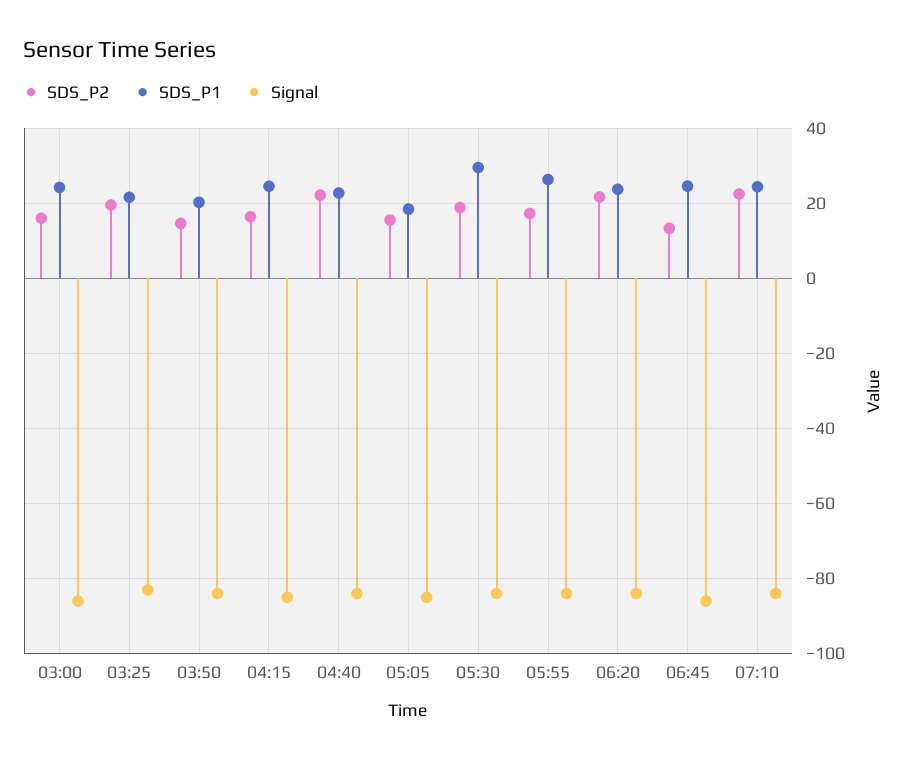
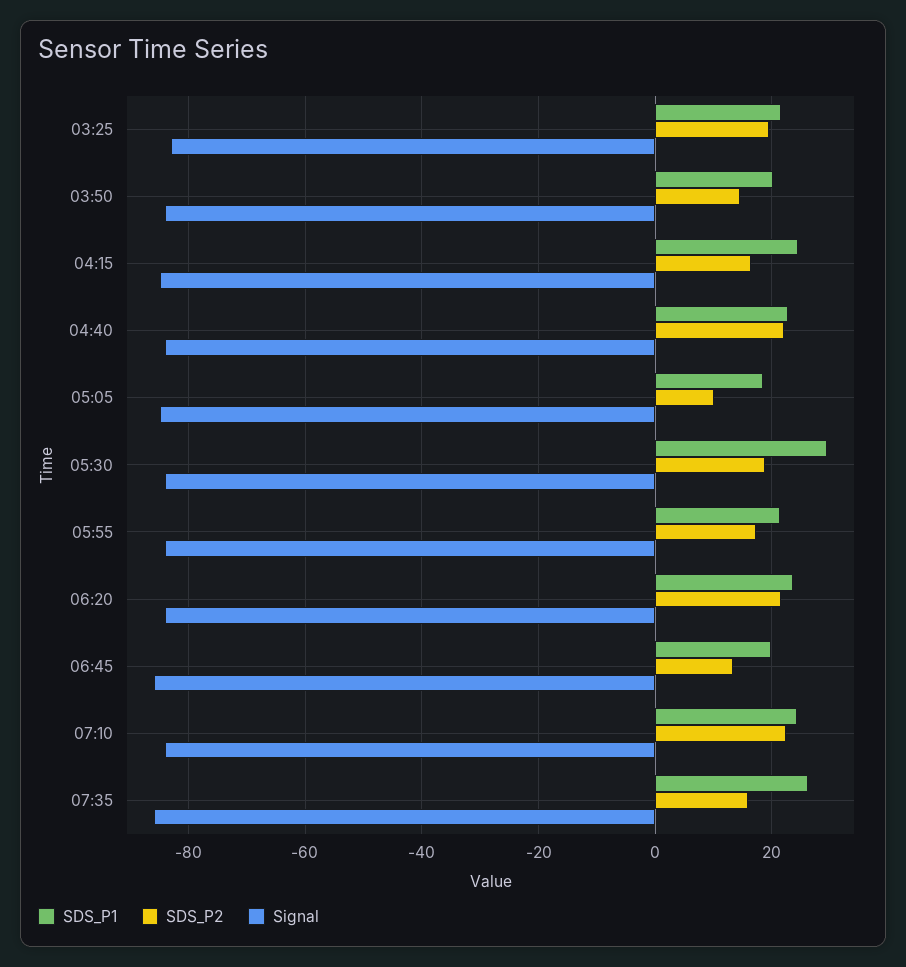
SDS_P2, 03:00: 16 -> none
SDS_P1, 03:00: 24 -> none
Signal, 03:00: -86 -> none
SDS_P2, 05:05: 16 -> 10
SDS_P1, 05:55: 26 -> 22
SDS_P1, 06:45: 24 -> 20
SDS_P1, 07:35: none -> 26
SDS_P2, 07:35: none -> 16
Signal, 07:35: none -> -86

